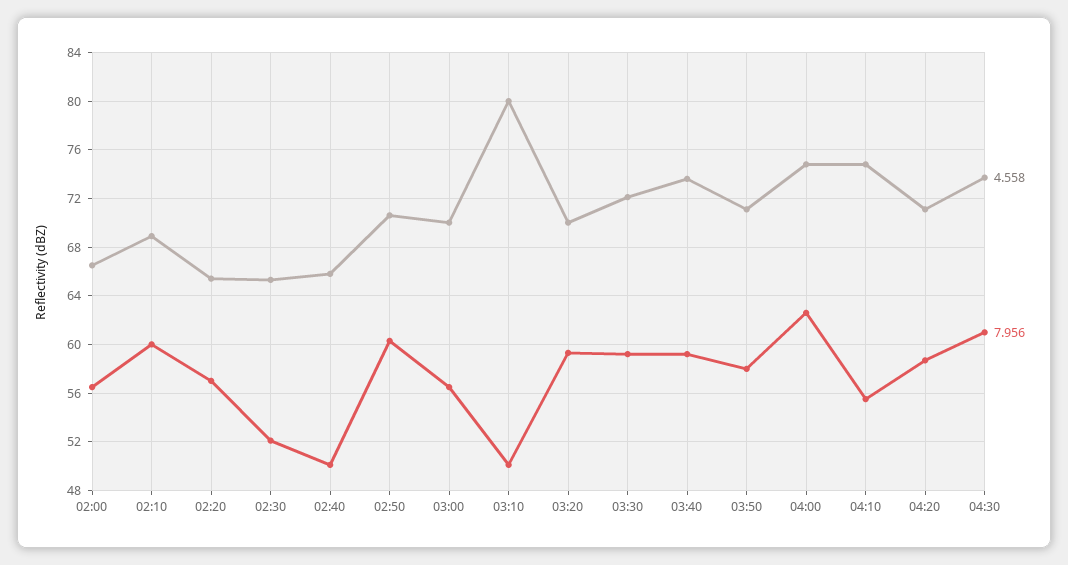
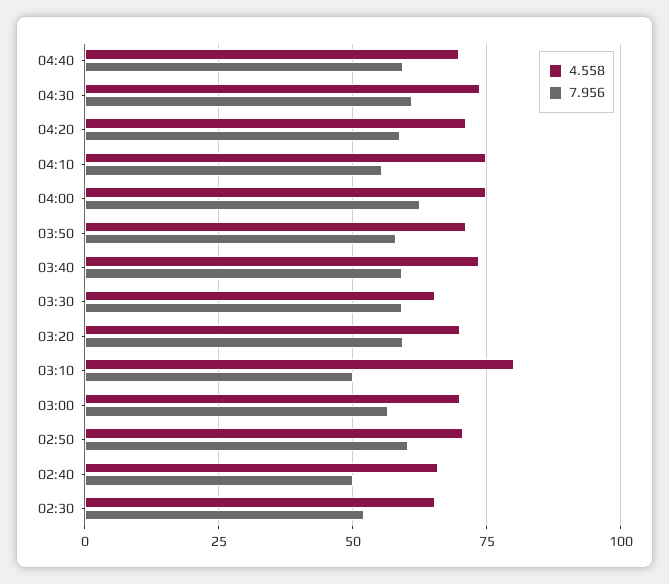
4.558, 02:00: 66.5 -> none
7.956, 02:00: 56.5 -> none
4.558, 02:10: 69 -> none
7.956, 02:10: 60 -> none
4.558, 02:20: 65.5 -> none
7.956, 02:20: 57 -> none
4.558, 03:30: 72 -> 65
4.558, 04:40: none -> 70
7.956, 04:40: none -> 60

